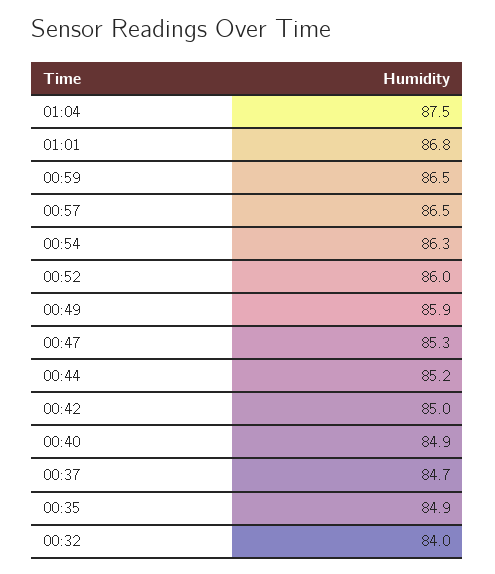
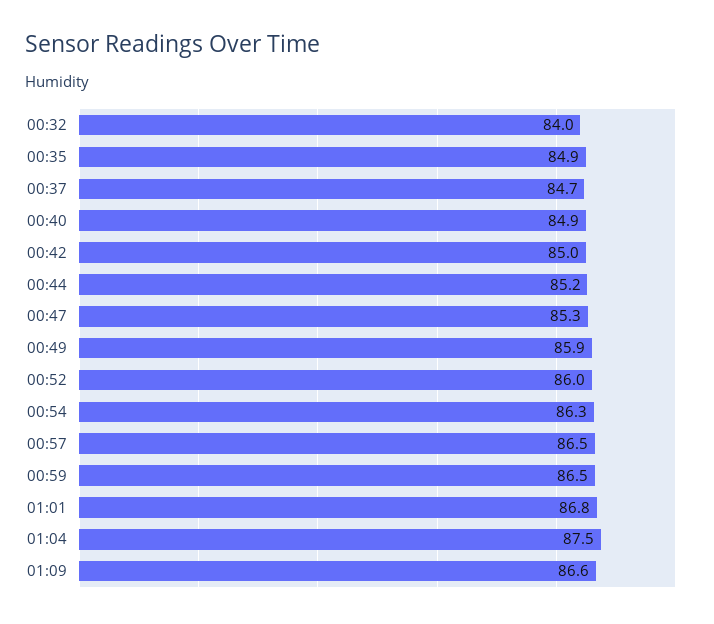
01:09: none -> 86.6

